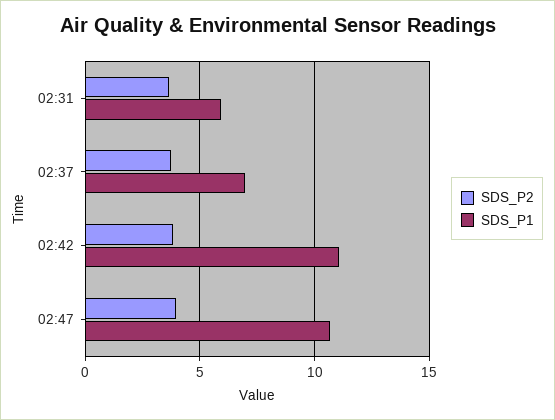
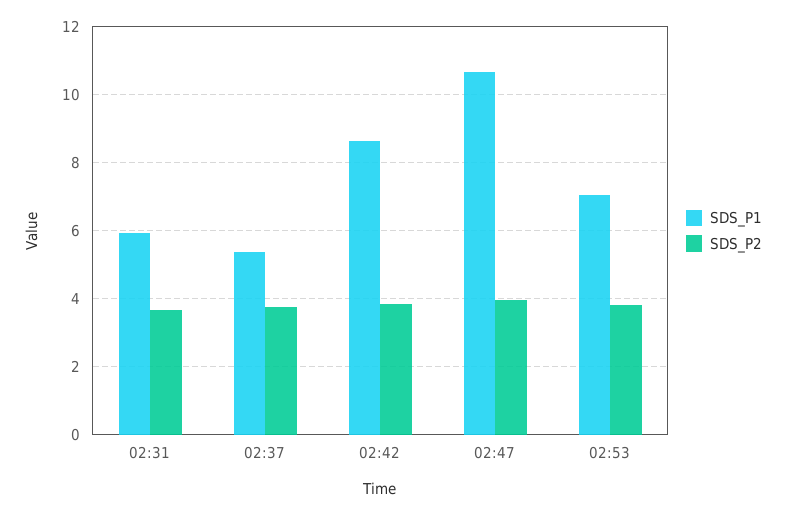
SDS_P1, 02:37: 7 -> 5.4
SDS_P1, 02:42: 11 -> 8.6
SDS_P1, 02:53: none -> 7
SDS_P2, 02:53: none -> 3.8

